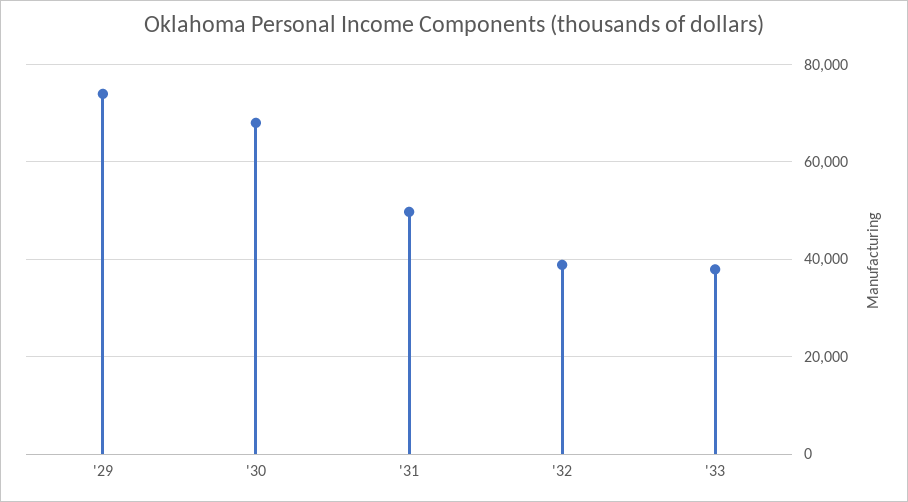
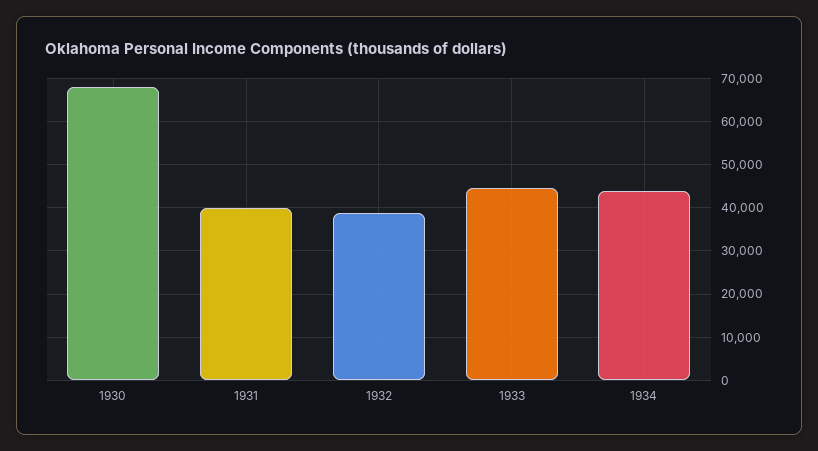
'29: 74000 -> none
'31: 50000 -> 40000
'33: 38000 -> 44000
1934: none -> 44000

